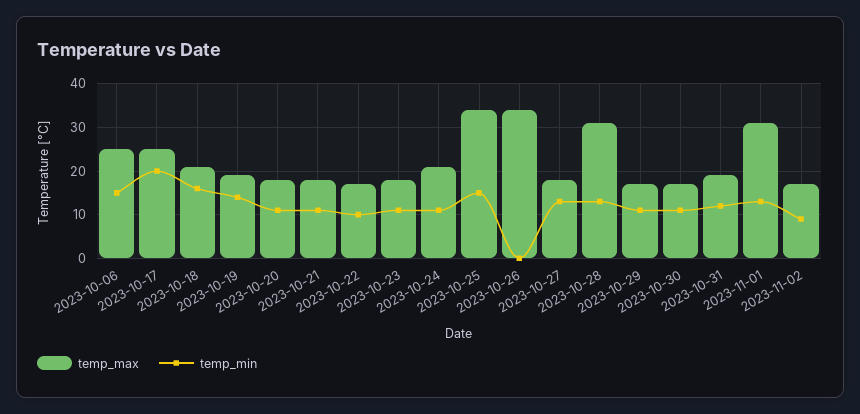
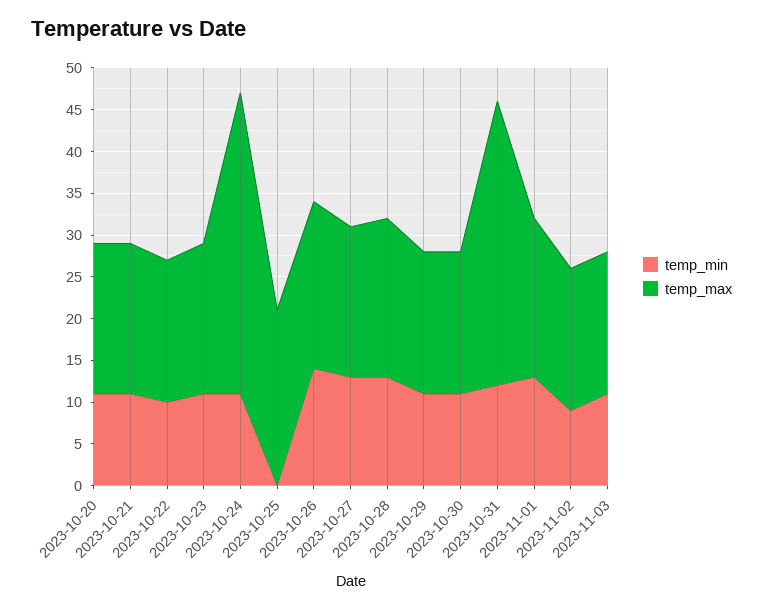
temp_max, 2023-10-06: 25 -> none
temp_min, 2023-10-06: 15 -> none
temp_max, 2023-10-17: 25 -> none
temp_min, 2023-10-17: 20 -> none
temp_max, 2023-10-18: 20 -> none
temp_min, 2023-10-18: 15 -> none
temp_max, 2023-10-19: 20 -> none
temp_min, 2023-10-19: 15 -> none
temp_max, 2023-10-24: 20 -> 36
temp_max, 2023-10-25: 35 -> 21
temp_min, 2023-10-25: 15 -> 0
temp_max, 2023-10-26: 35 -> 20
temp_min, 2023-10-26: 0 -> 14
temp_max, 2023-10-28: 30 -> 19
temp_max, 2023-10-31: 20 -> 34
temp_max, 2023-11-01: 30 -> 19
temp_min, 2023-11-03: none -> 11
temp_max, 2023-11-03: none -> 17

